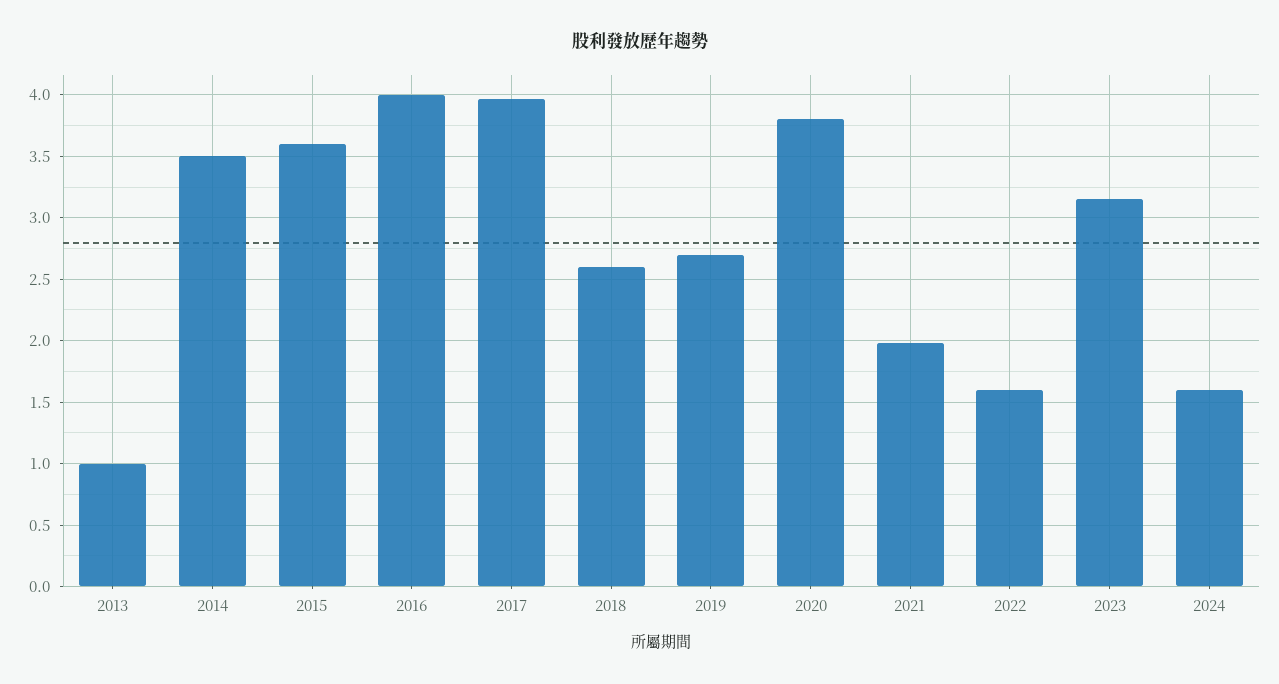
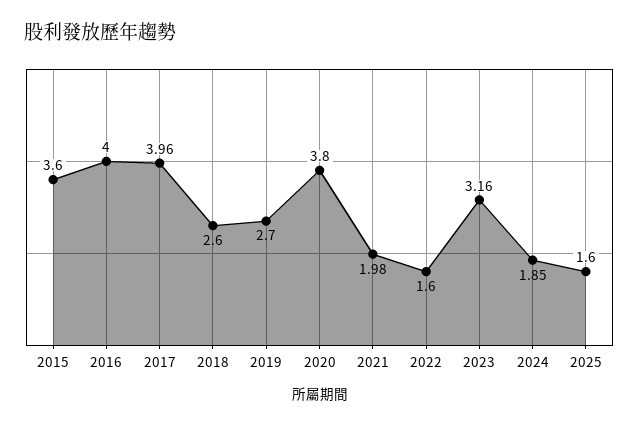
2013: 1 -> none
2014: 3.5 -> none
2024: 1.6 -> 1.85
2025: none -> 1.6

